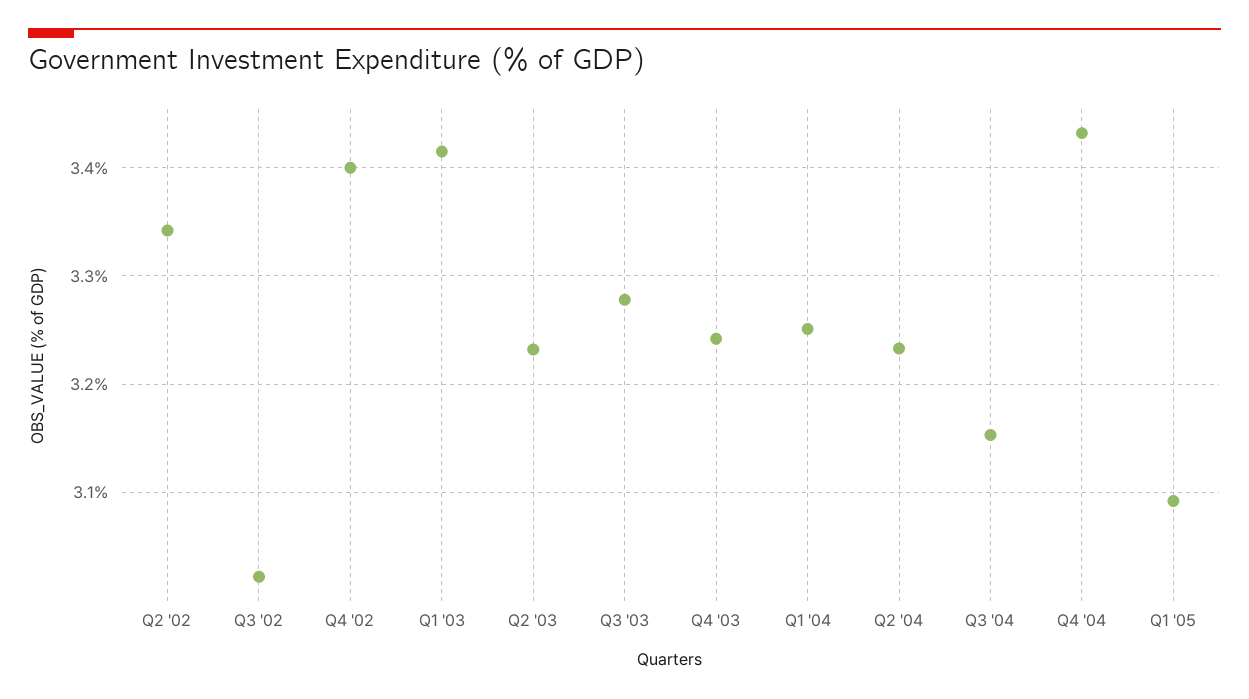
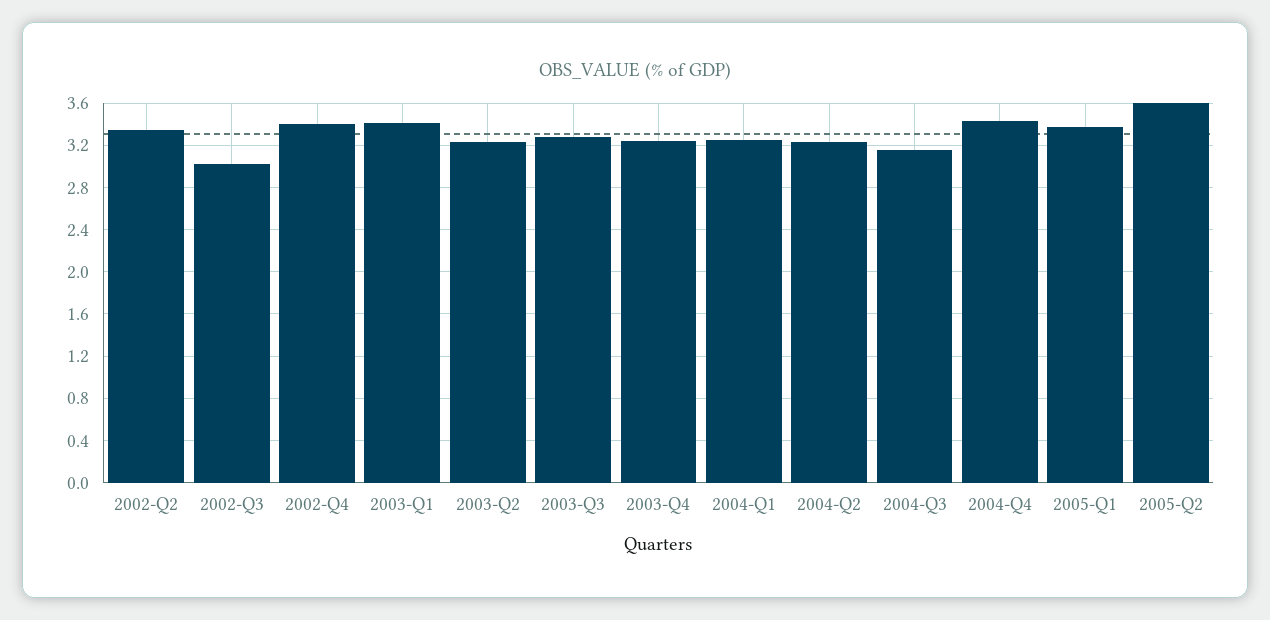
Q1 '05: 3.09 -> 3.4
2005-Q2: none -> 3.6

